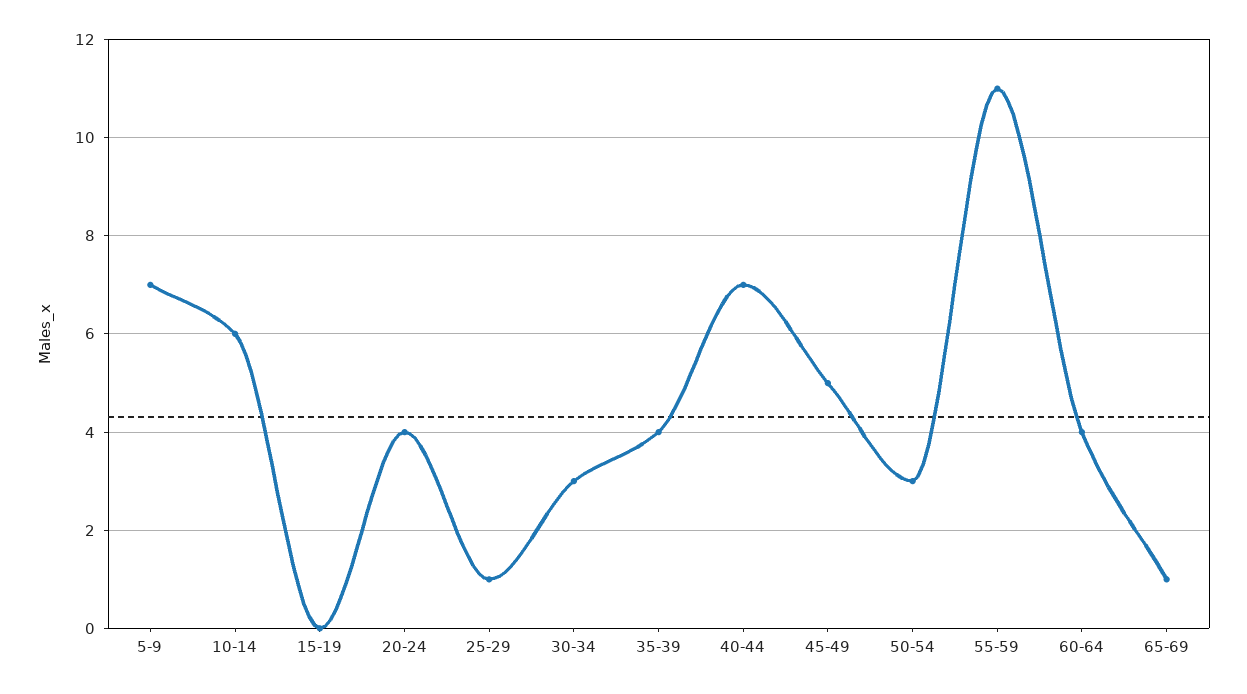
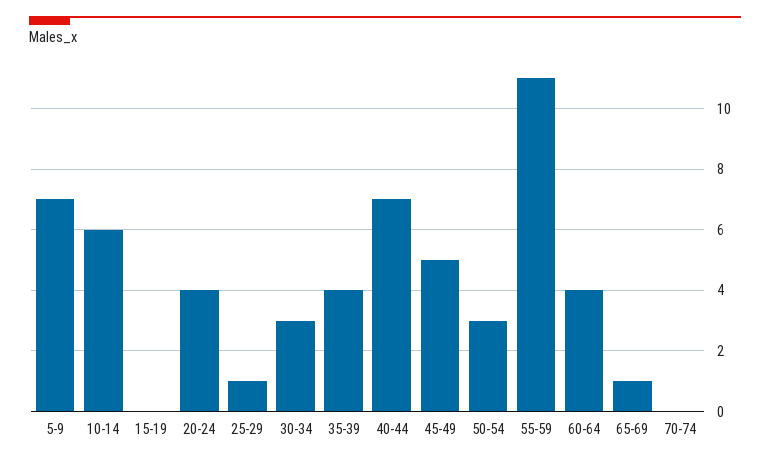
70-74: none -> 0

